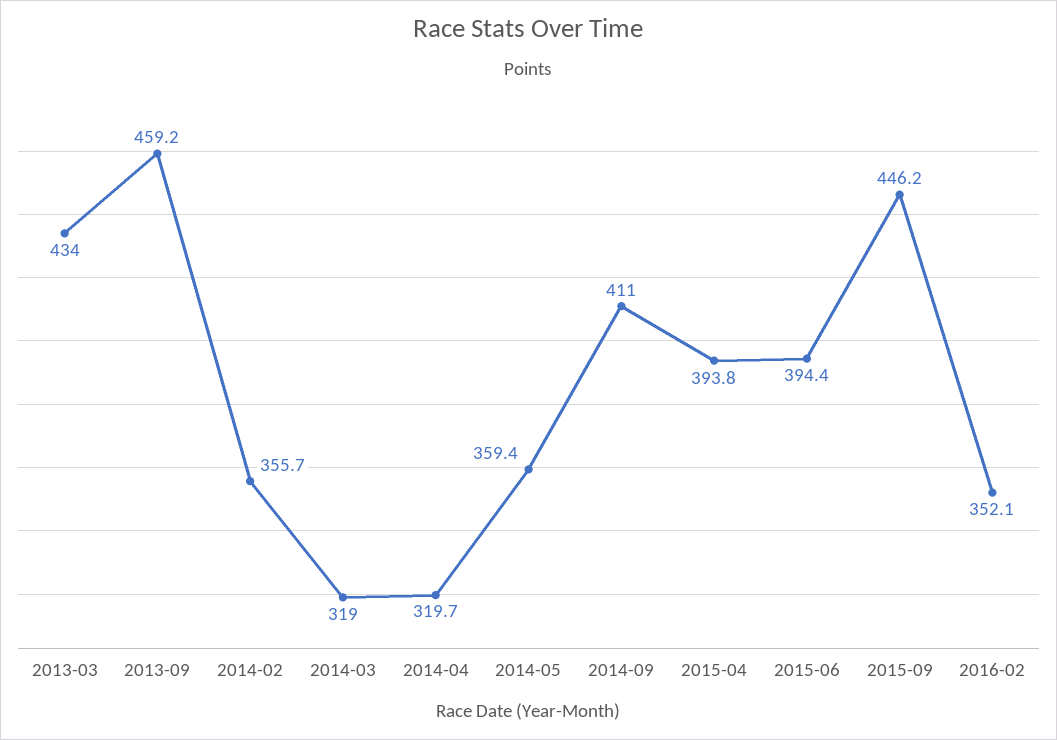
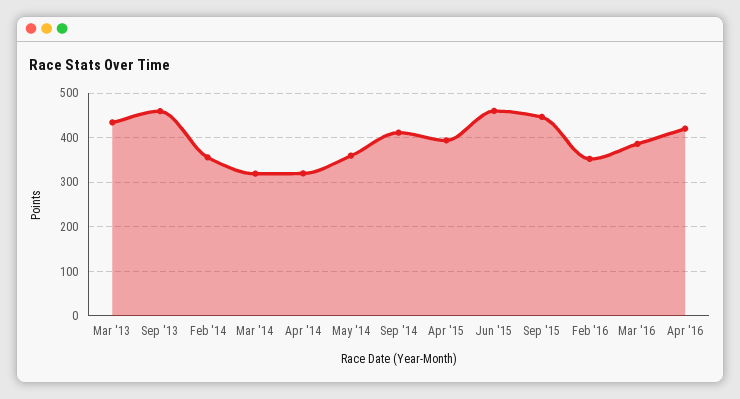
2015-06: 394.4 -> 460
Mar '16: none -> 380
Apr '16: none -> 420

